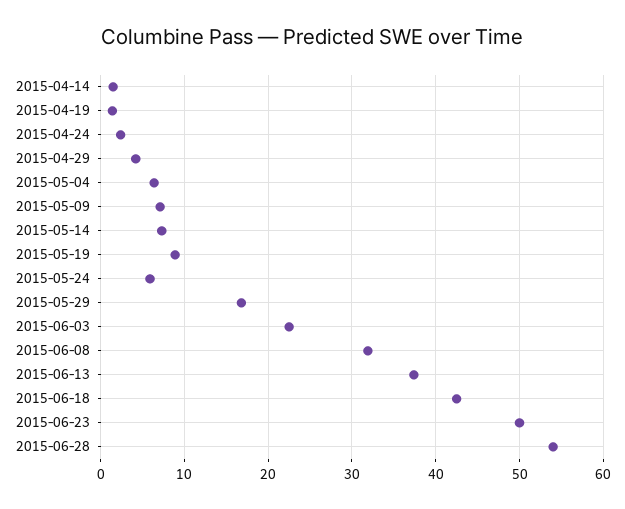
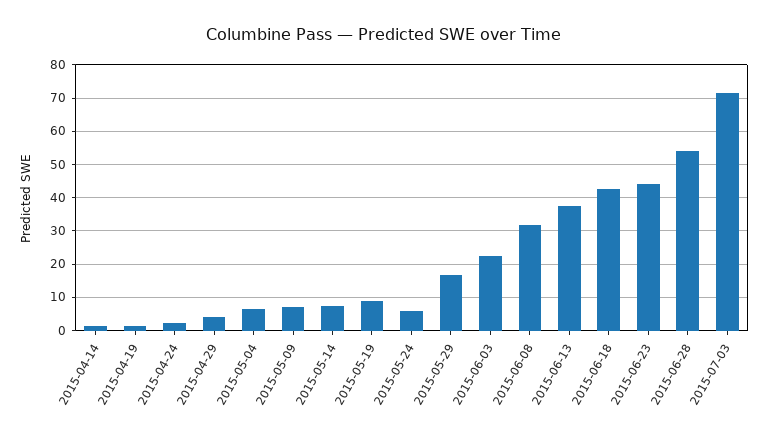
2015-06-23: 50 -> 44
2015-07-03: none -> 72

